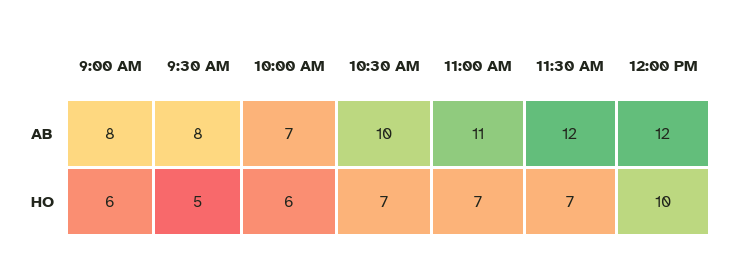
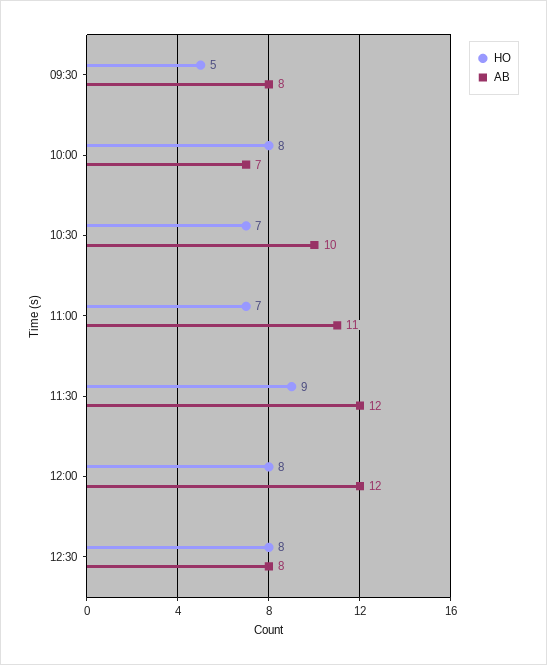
AB, 9:00 AM: 8 -> none
HO, 9:00 AM: 6 -> none
HO, 10:00 AM: 6 -> 8
HO, 11:30 AM: 7 -> 9
HO, 12:00 PM: 10 -> 8
HO, 12:30: none -> 8
AB, 12:30: none -> 8

